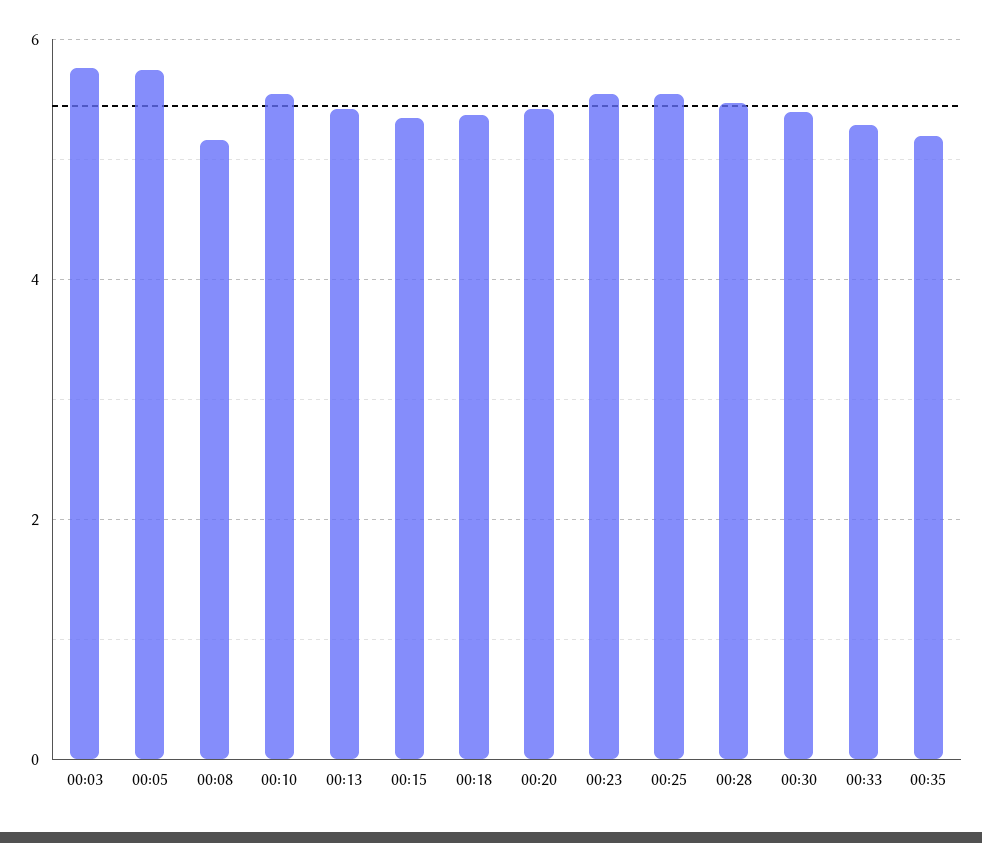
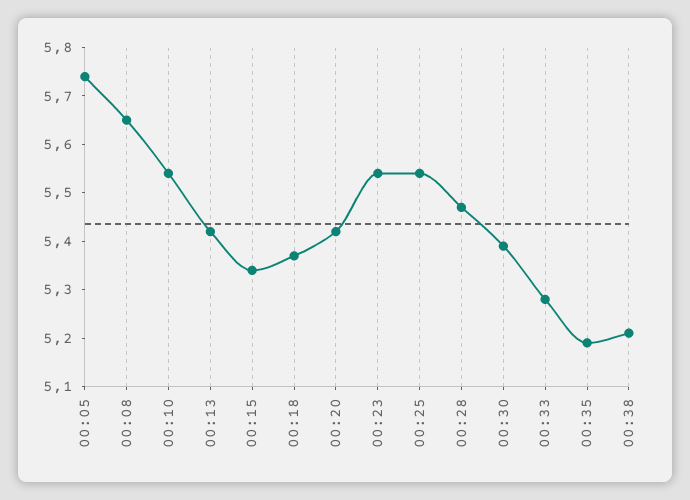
00:03: 5.8 -> none
00:08: 5.2 -> 5.65
00:38: none -> 5.2

